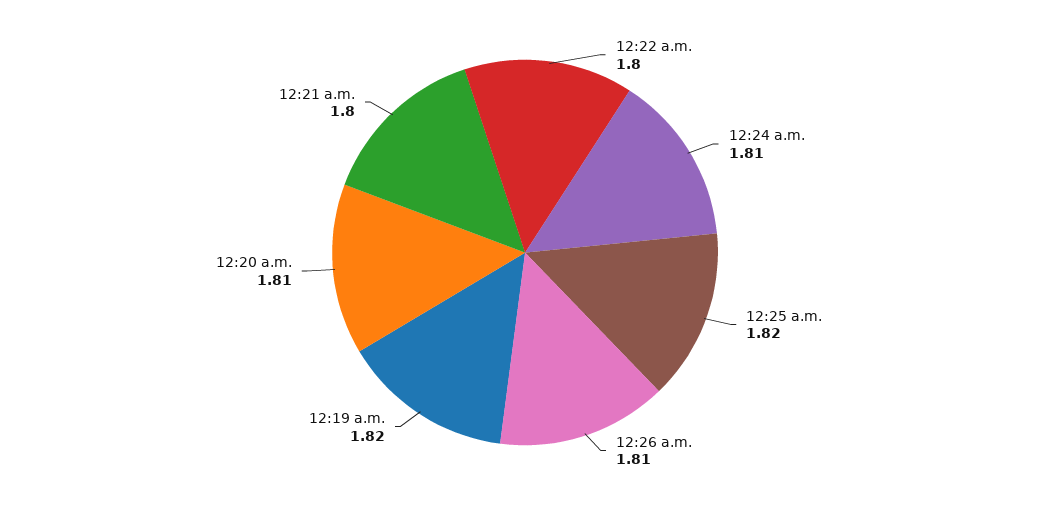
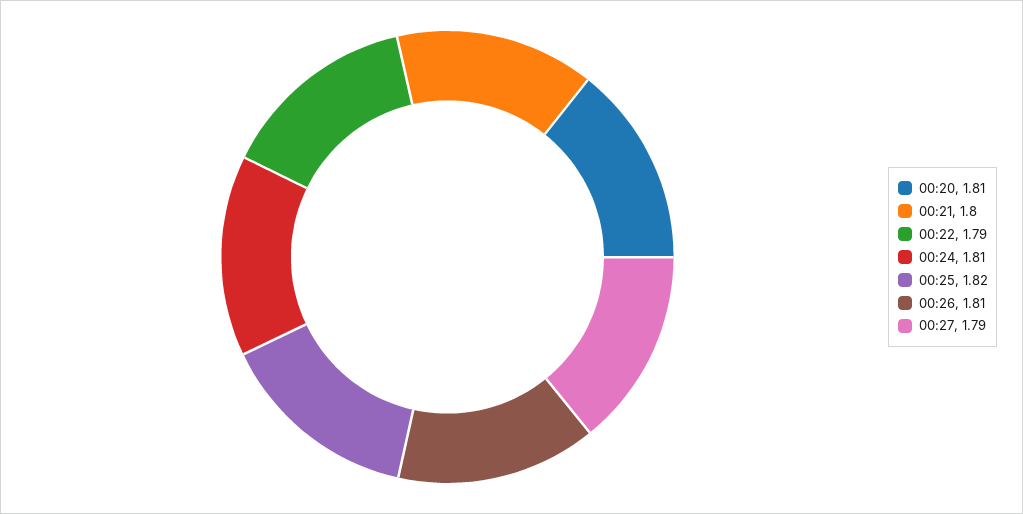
12:22 a.m.: 1.8 -> 1.79
12:19 a.m.: 1.82 -> none
00:27: none -> 1.79

